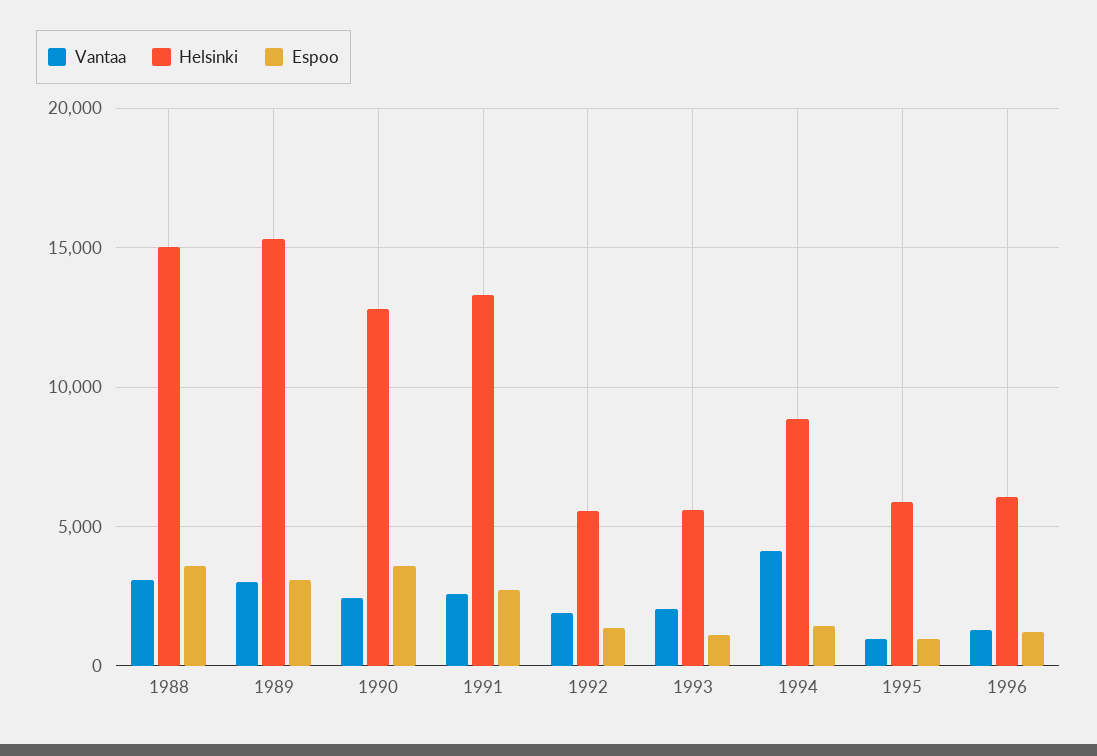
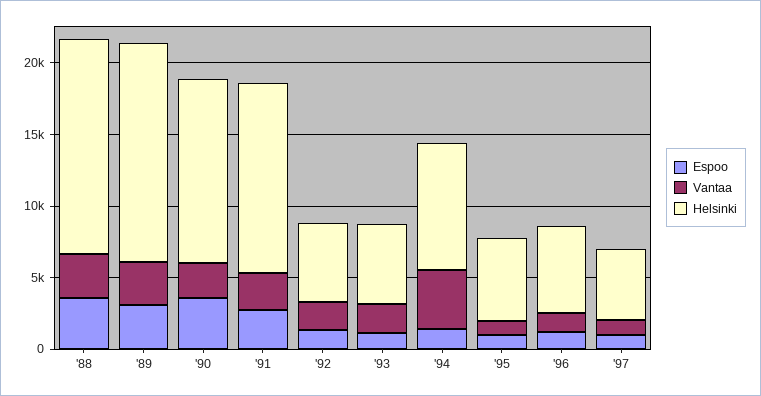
Espoo, '97: none -> 1000
Vantaa, '97: none -> 1000
Helsinki, '97: none -> 5000

